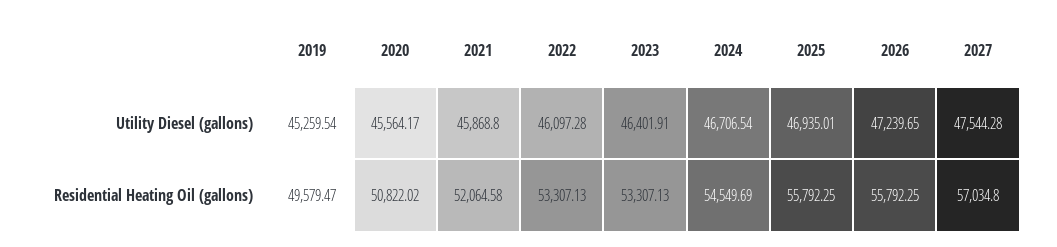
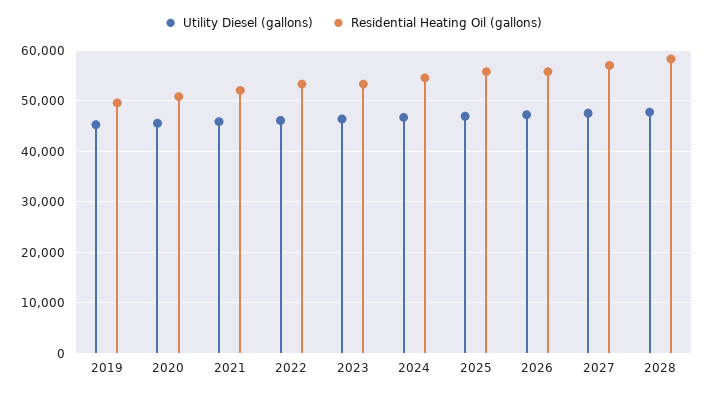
Utility Diesel (gallons), 2028: none -> 48000
Residential Heating Oil (gallons), 2028: none -> 58000

